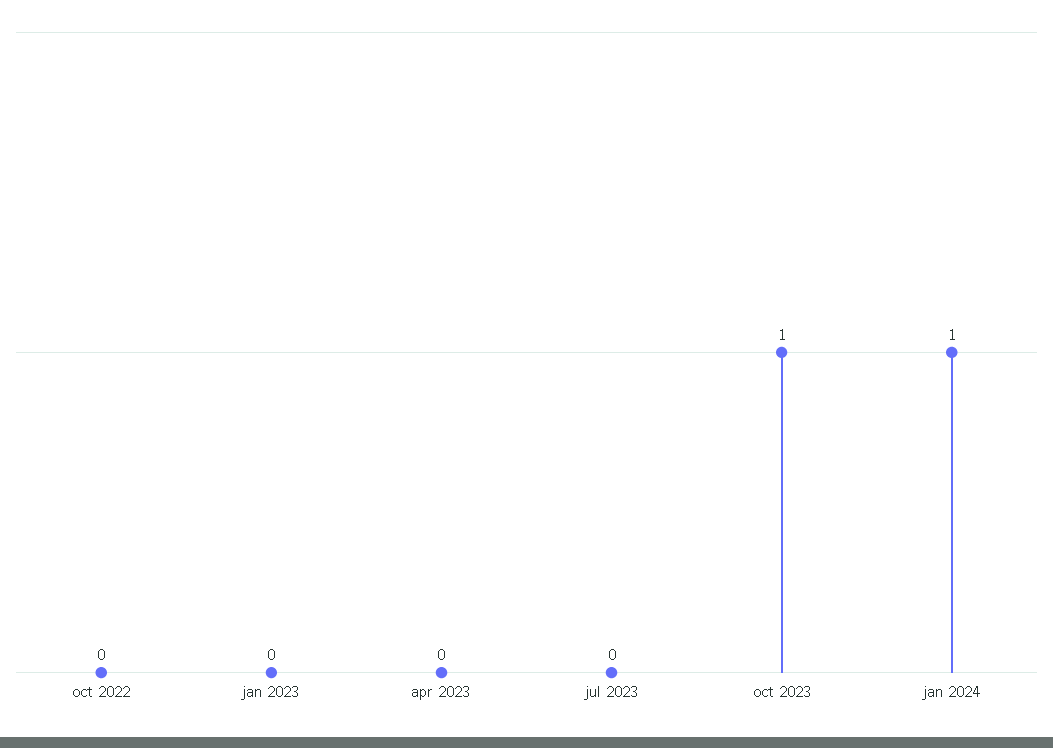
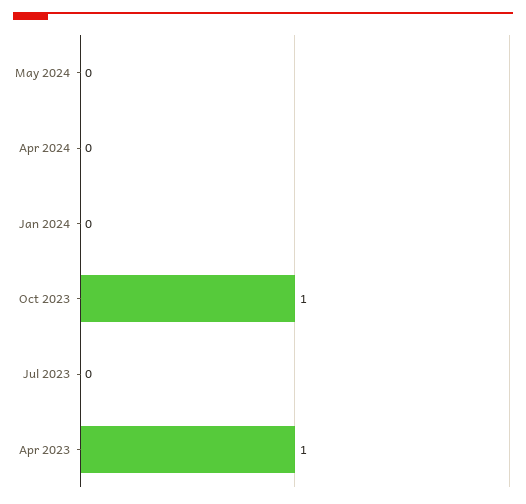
oct 2022: 0 -> none
jan 2023: 0 -> none
apr 2023: 0 -> 1
jan 2024: 1 -> 0
May 2024: none -> 0
Apr 2024: none -> 0

